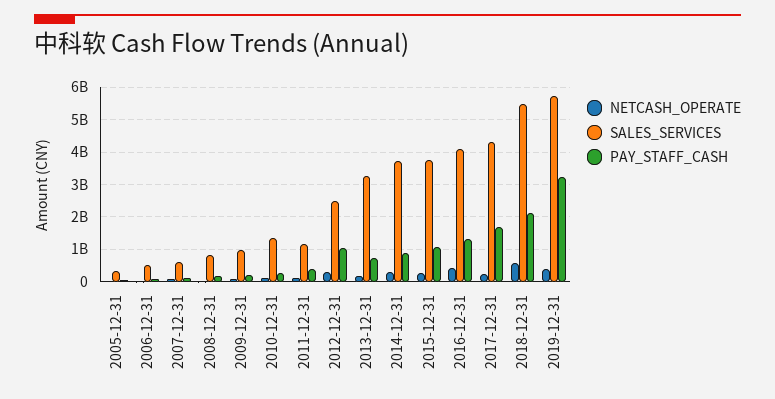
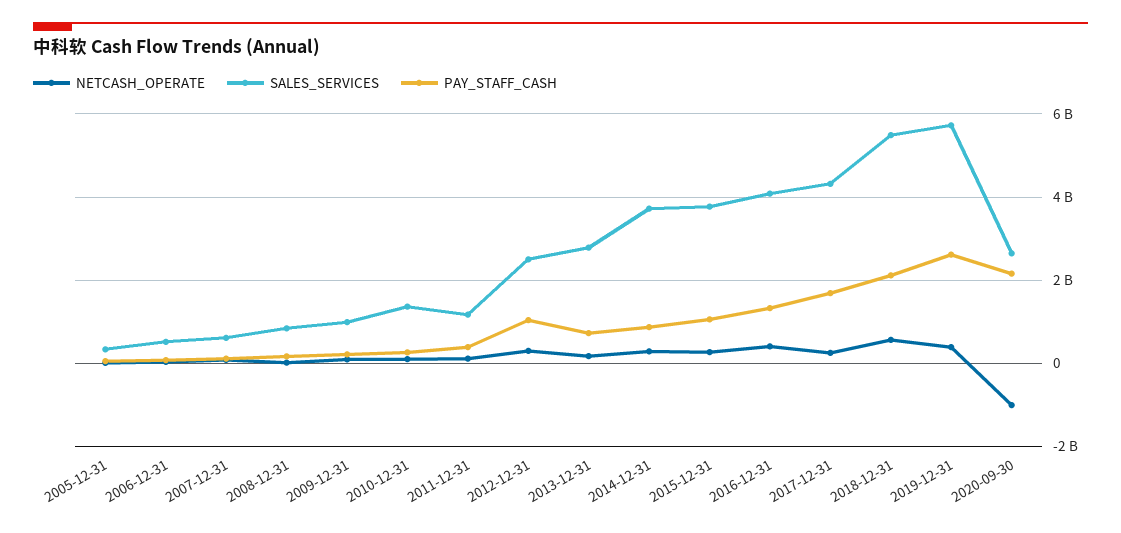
SALES_SERVICES, 2013-12-31: 3200000000 -> 2800000000
PAY_STAFF_CASH, 2019-12-31: 3200000000 -> 2600000000
NETCASH_OPERATE, 2020-09-30: none -> -1000000000
SALES_SERVICES, 2020-09-30: none -> 2600000000
PAY_STAFF_CASH, 2020-09-30: none -> 2200000000

